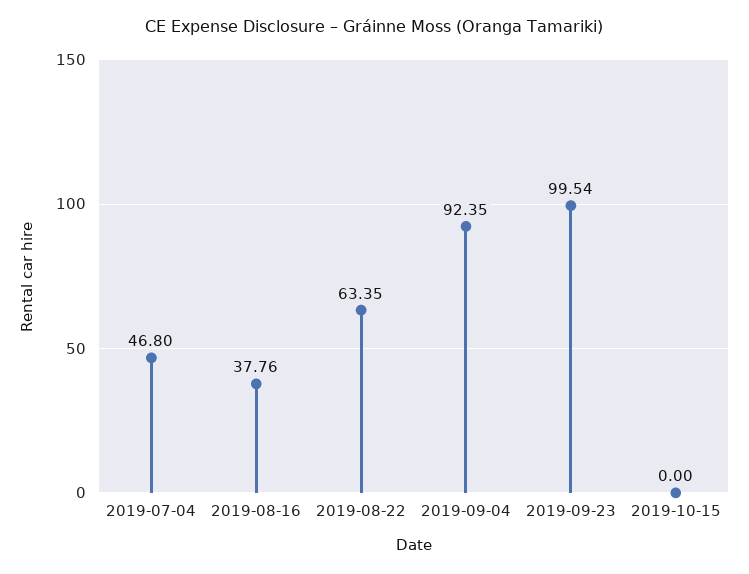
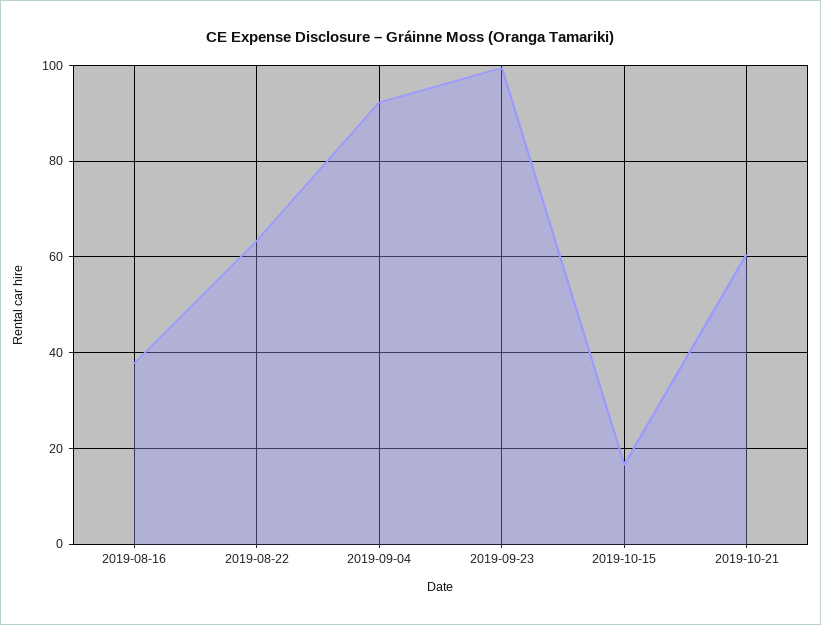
2019-07-04: 46.8 -> none
2019-10-15: 0 -> 16
2019-10-21: none -> 60

